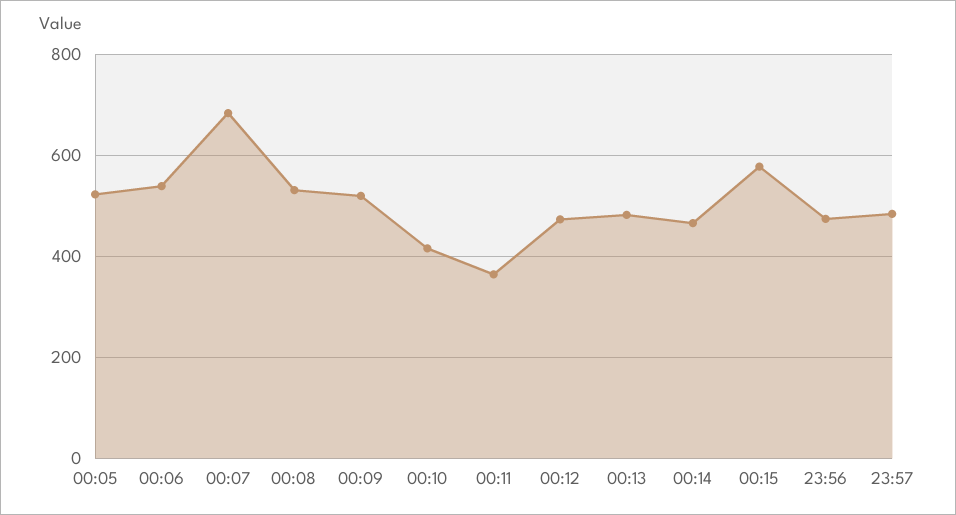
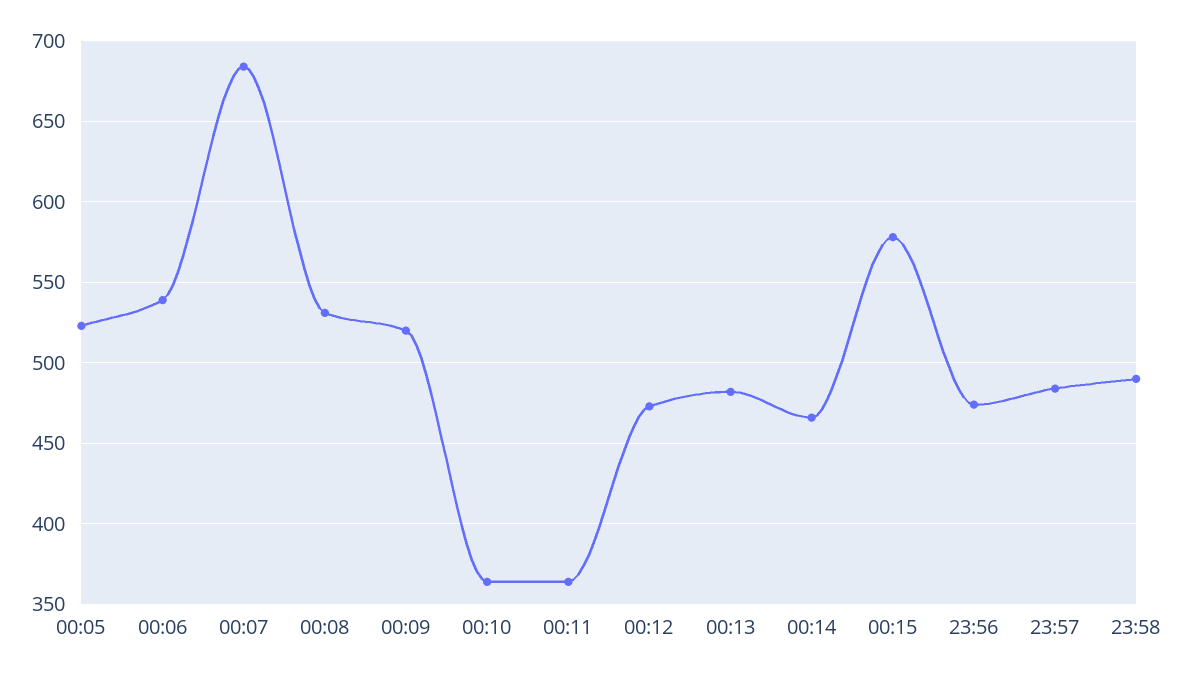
00:10: 420 -> 365
23:58: none -> 490

